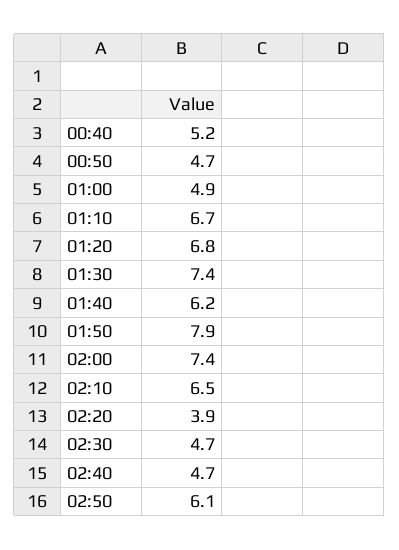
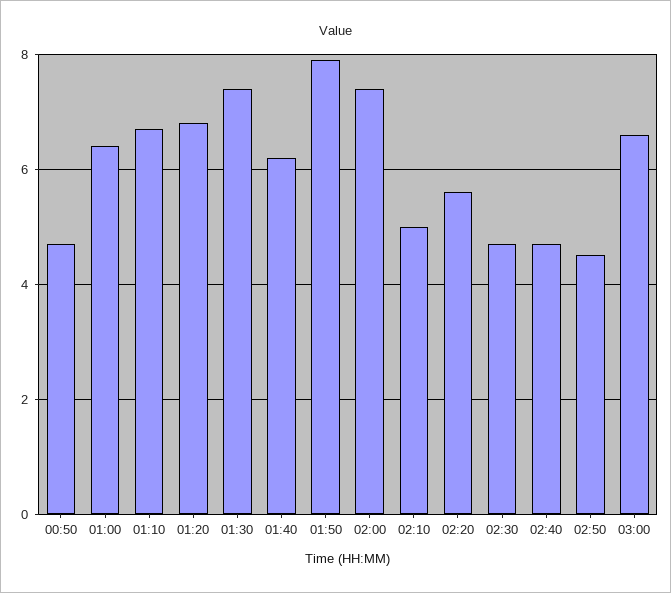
00:40: 5.2 -> none
01:00: 4.9 -> 6.5
02:10: 6.5 -> 5
02:20: 3.9 -> 5.5
02:50: 6.1 -> 4.5
03:00: none -> 6.5

